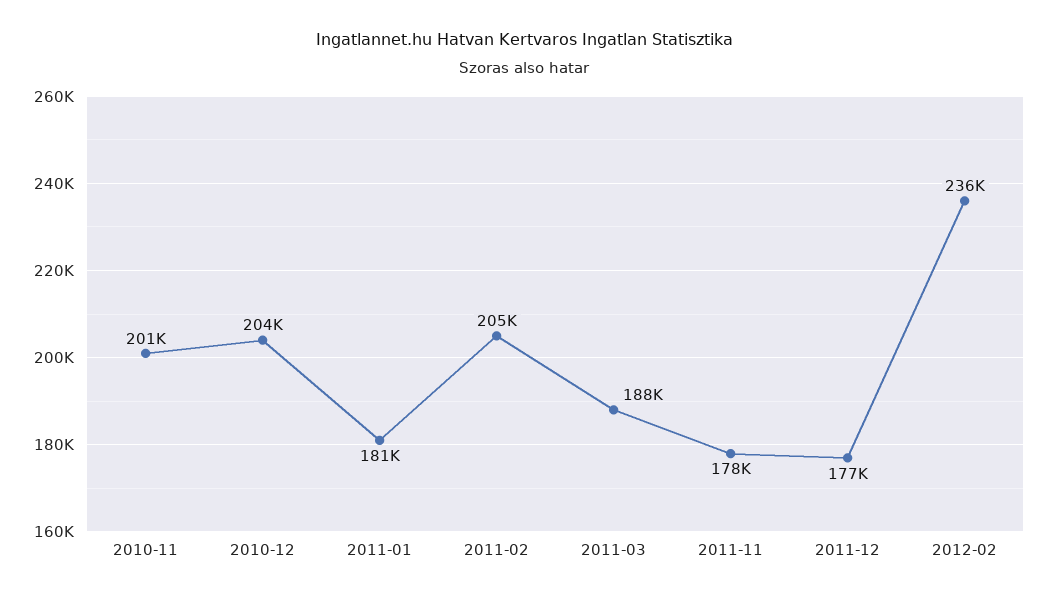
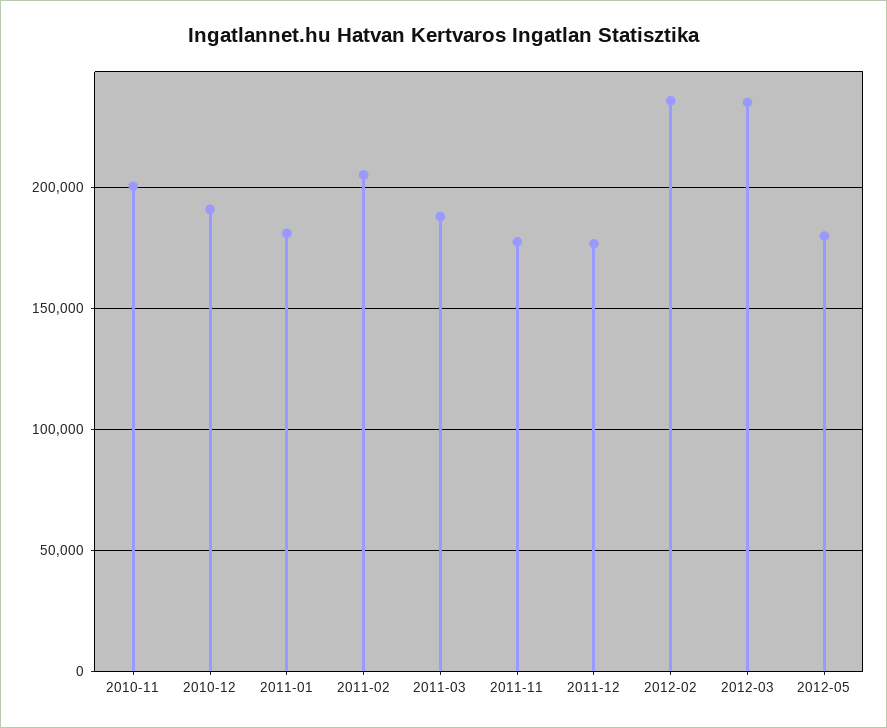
2010-12: 204000 -> 190000
2012-03: none -> 235000
2012-05: none -> 180000

